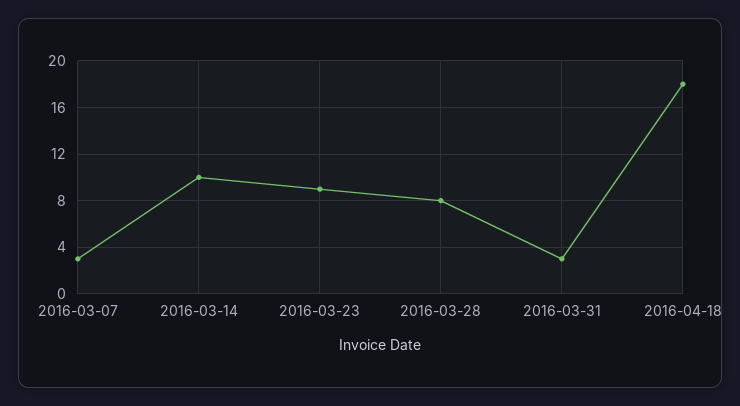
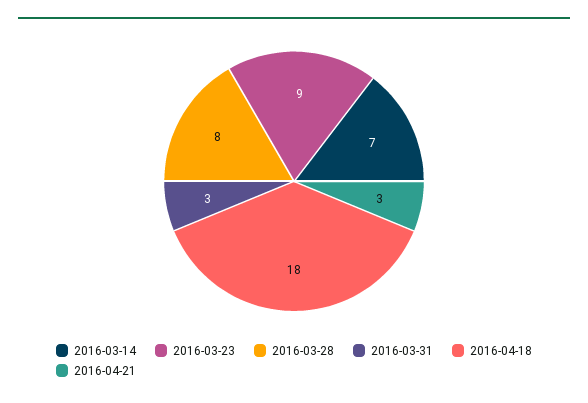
2016-03-07: 3 -> none
2016-03-14: 10 -> 7
2016-04-21: none -> 3

